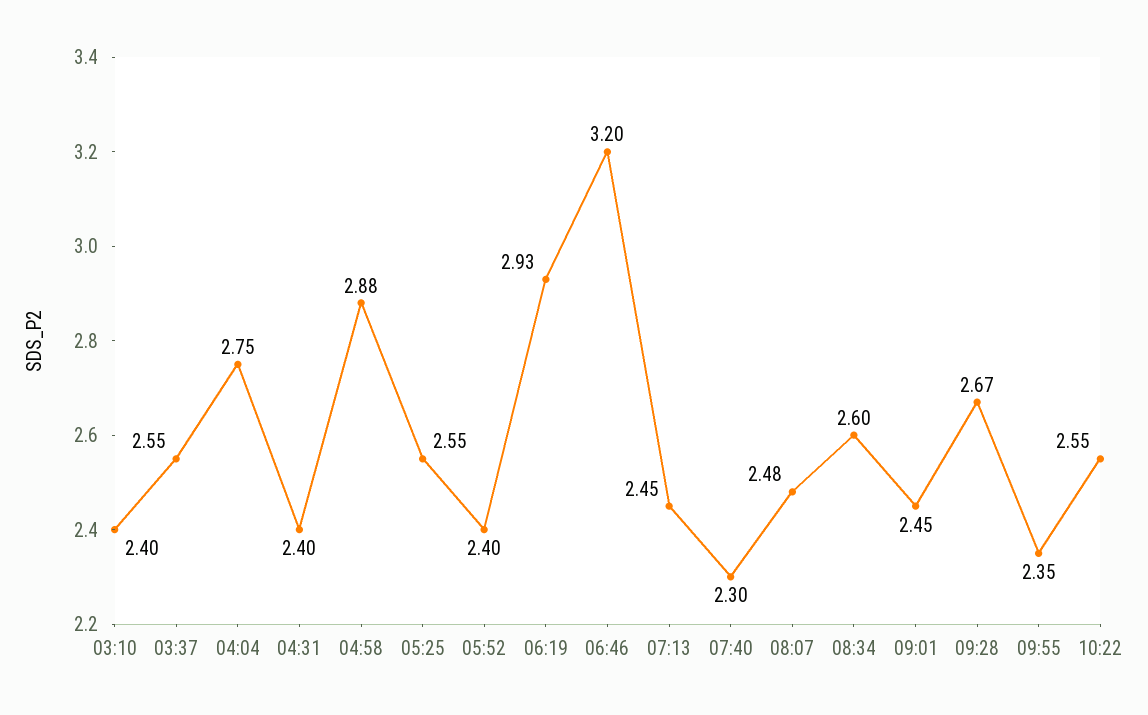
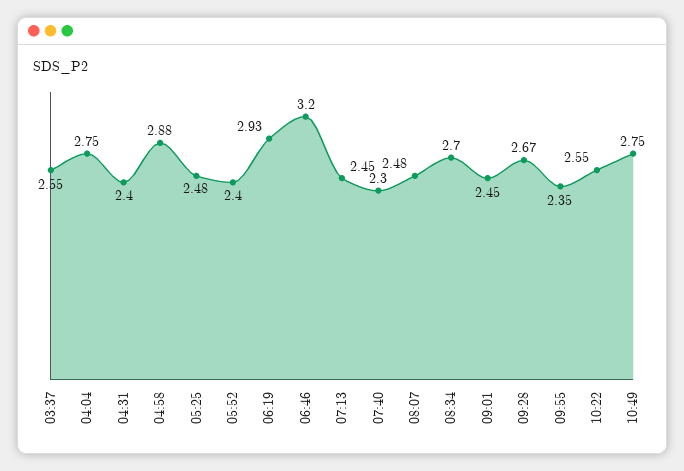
03:10: 2.4 -> none
05:25: 2.55 -> 2.48
08:34: 2.6 -> 2.7
10:49: none -> 2.75

